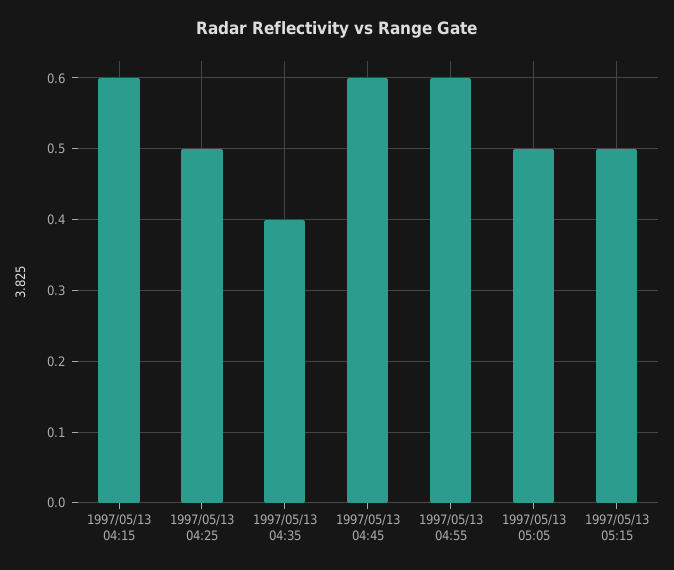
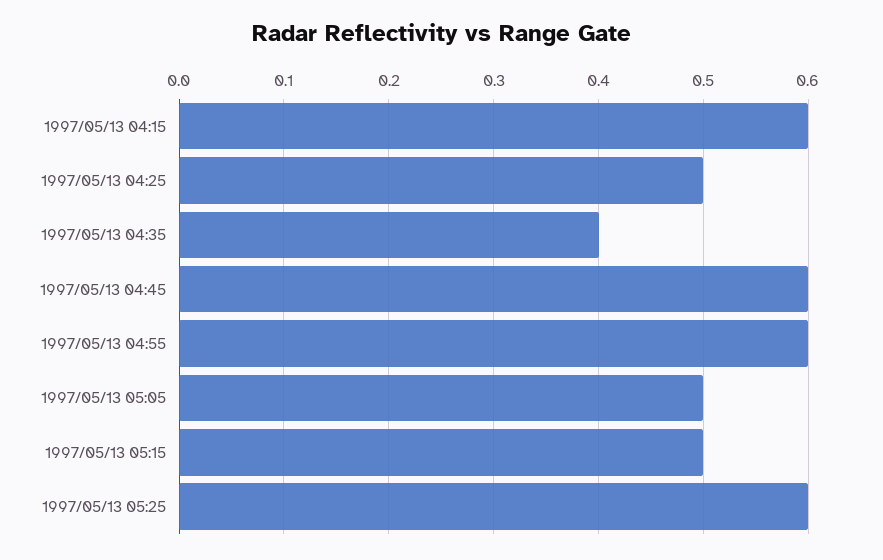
1997/05/13 05:25: none -> 0.6

